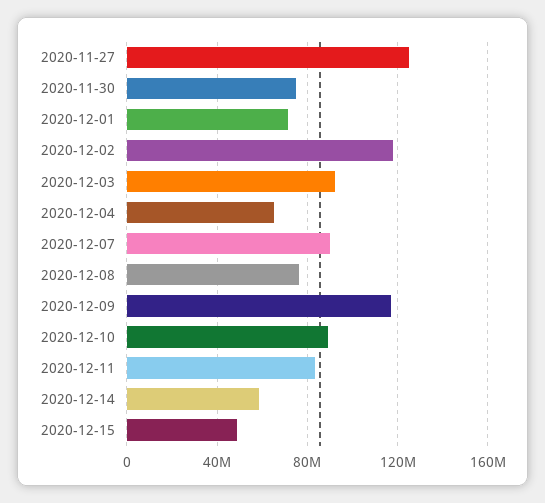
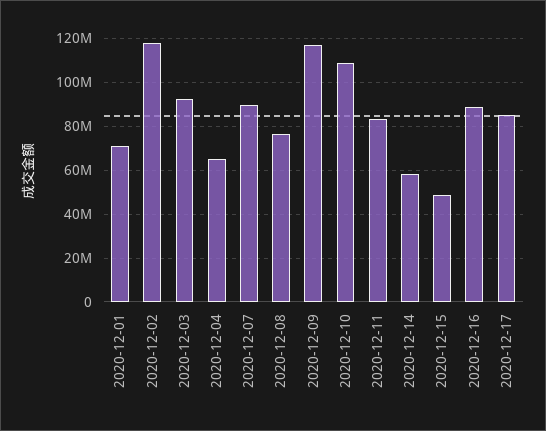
2020-11-27: 125000000 -> none
2020-11-30: 75000000 -> none
2020-12-10: 90000000 -> 110000000
2020-12-16: none -> 90000000
2020-12-17: none -> 85000000

